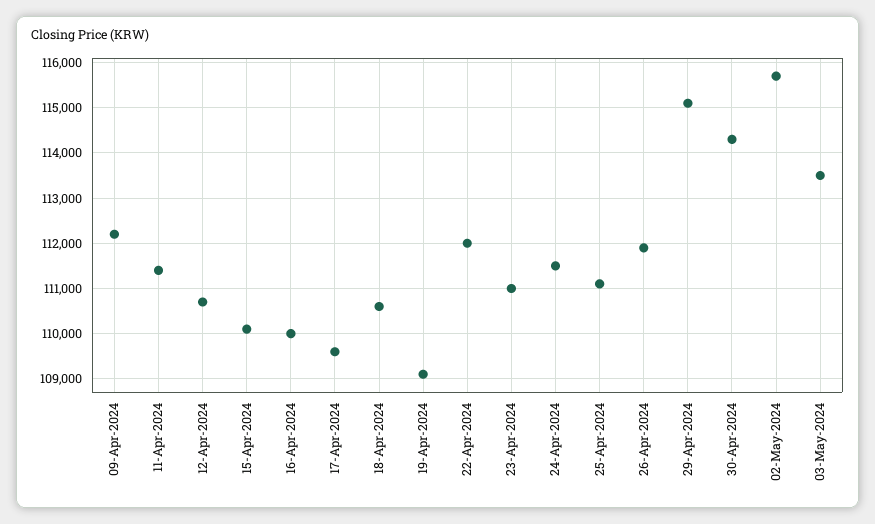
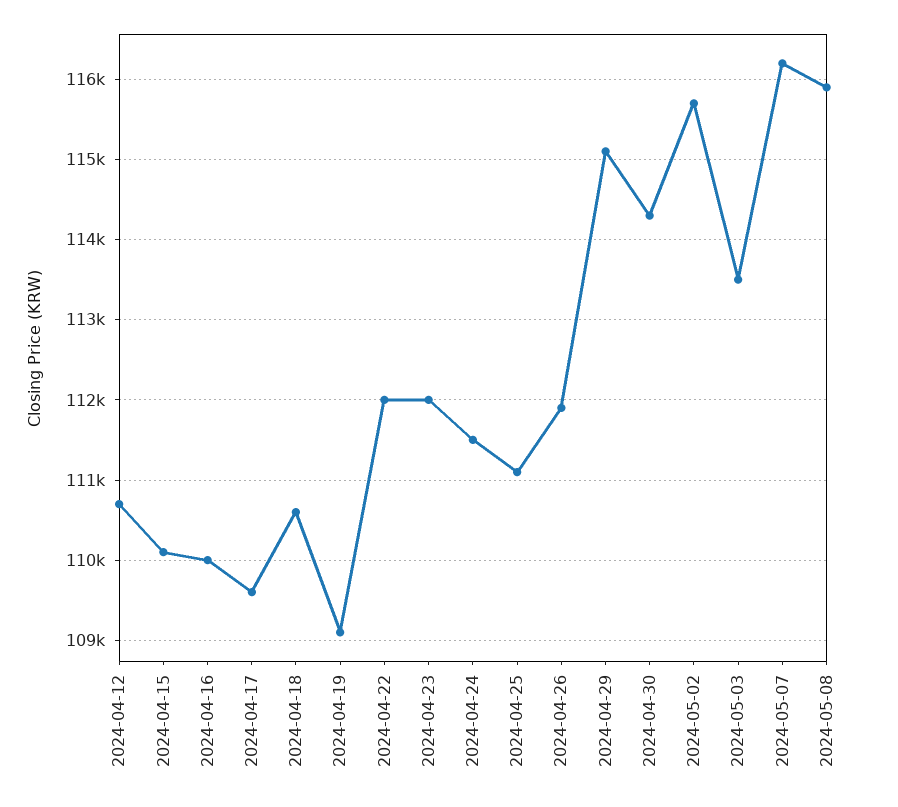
09-Apr-2024: 112200 -> none
11-Apr-2024: 111400 -> none
23-Apr-2024: 111000 -> 112000
2024-05-07: none -> 116200
2024-05-08: none -> 115900

